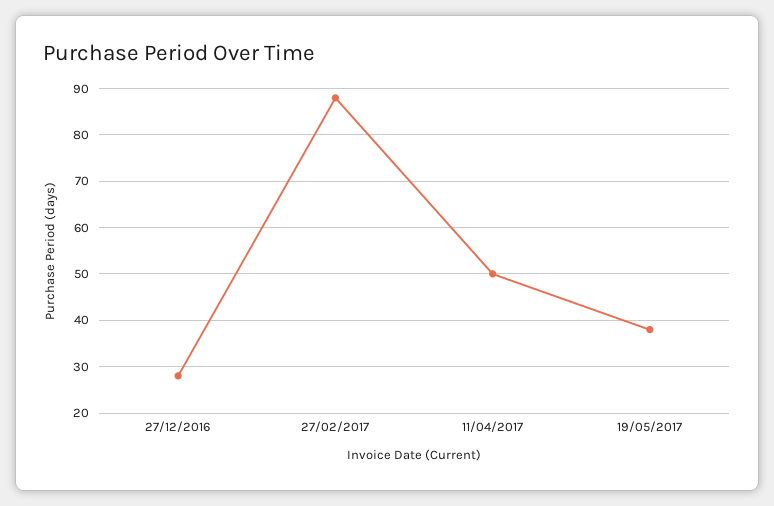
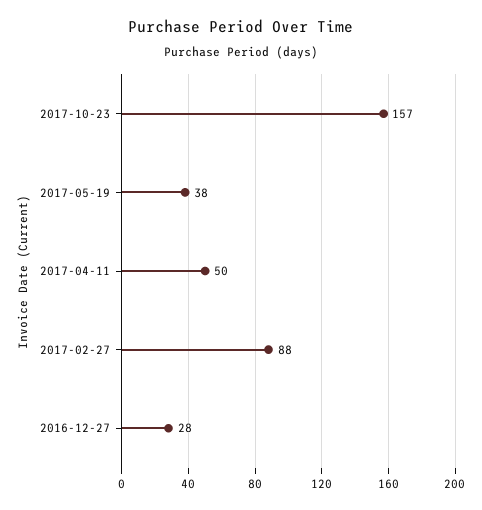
2017-10-23: none -> 157

